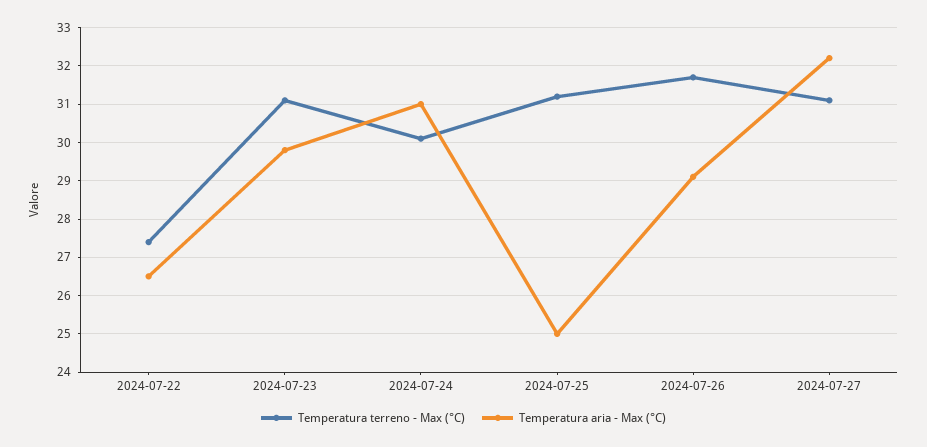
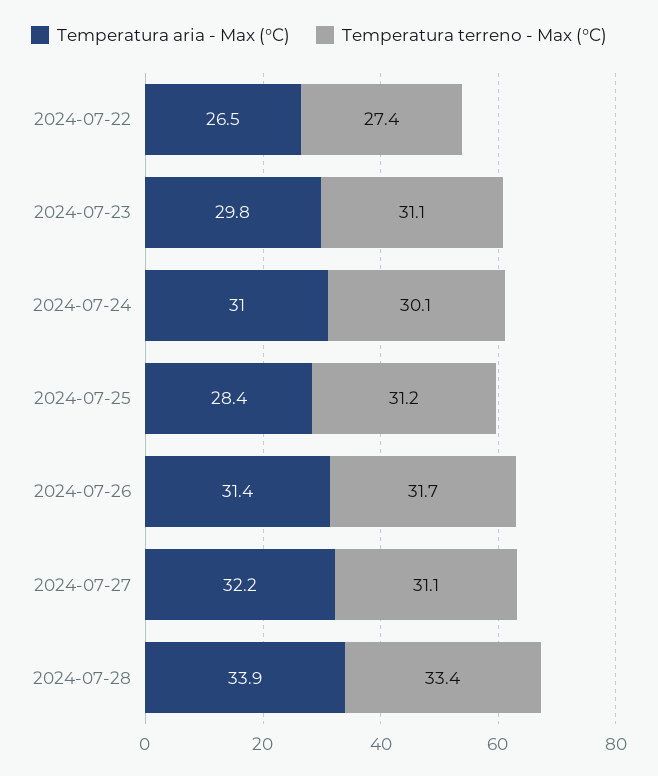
Temperatura aria - Max (°C), 2024-07-25: 25 -> 28.4
Temperatura aria - Max (°C), 2024-07-26: 29 -> 31.4
Temperatura aria - Max (°C), 2024-07-28: none -> 33.9
Temperatura terreno - Max (°C), 2024-07-28: none -> 33.4

